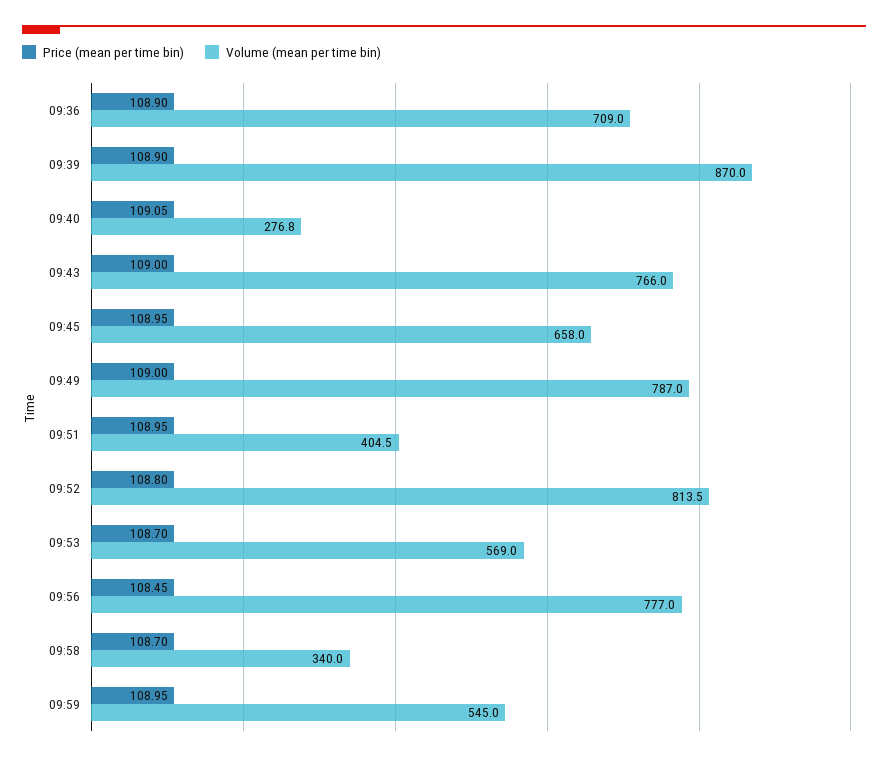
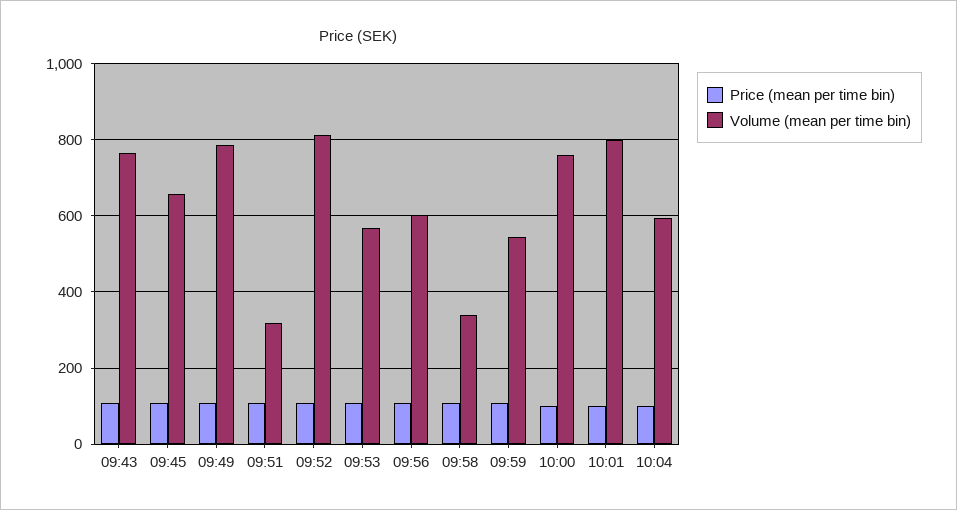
Price (mean per time bin), 09:36: 108.9 -> none
Volume (mean per time bin), 09:36: 709 -> none
Price (mean per time bin), 09:39: 108.9 -> none
Volume (mean per time bin), 09:39: 870 -> none
Price (mean per time bin), 09:40: 109.05 -> none
Volume (mean per time bin), 09:40: 276.8 -> none
Volume (mean per time bin), 09:51: 404.5 -> 320
Volume (mean per time bin), 09:56: 777 -> 600
Price (mean per time bin), 10:00: none -> 100
Volume (mean per time bin), 10:00: none -> 760
Price (mean per time bin), 10:01: none -> 100
Volume (mean per time bin), 10:01: none -> 800
Price (mean per time bin), 10:04: none -> 100
Volume (mean per time bin), 10:04: none -> 600

